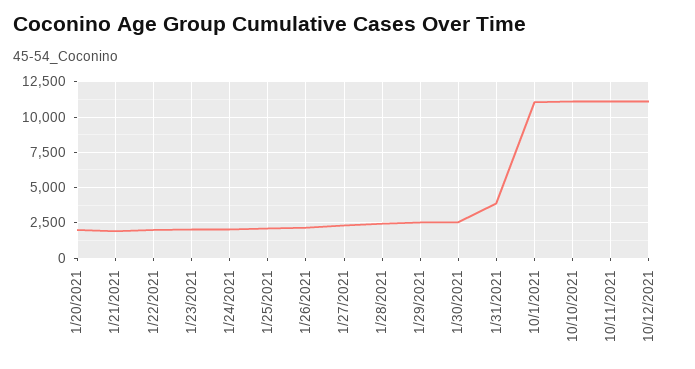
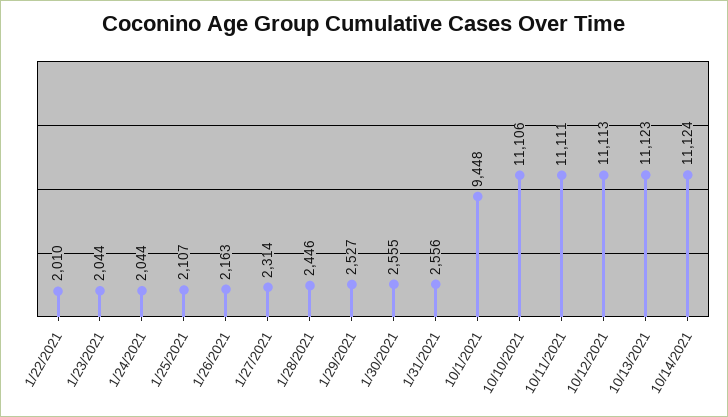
1/20/2021: 2000 -> none
1/21/2021: 2000 -> none
1/31/2021: 4000 -> 2556
10/1/2021: 11000 -> 9448
10/13/2021: none -> 11123
10/14/2021: none -> 11124

